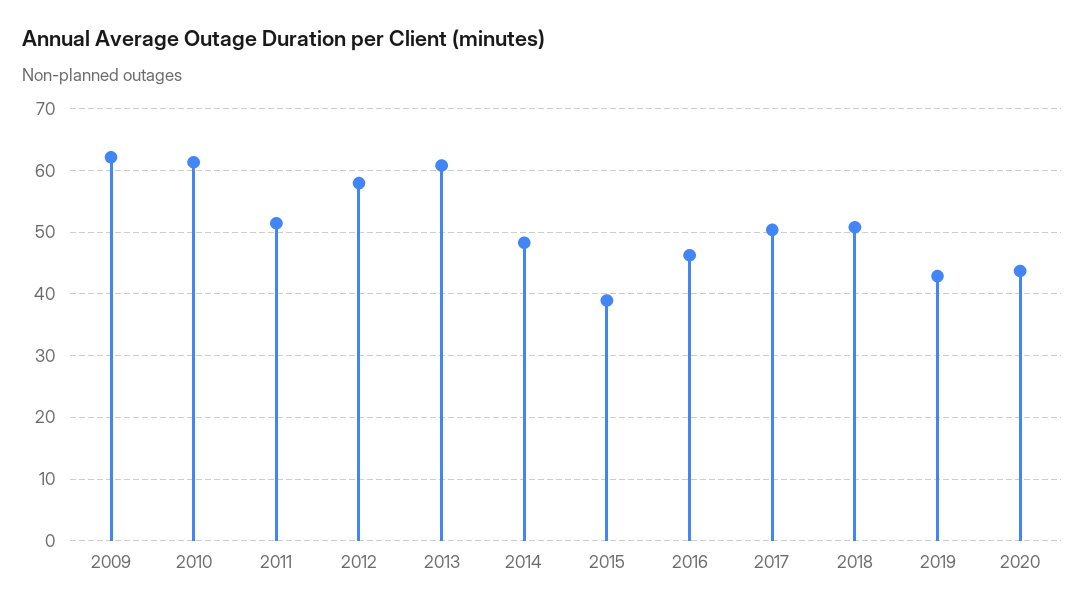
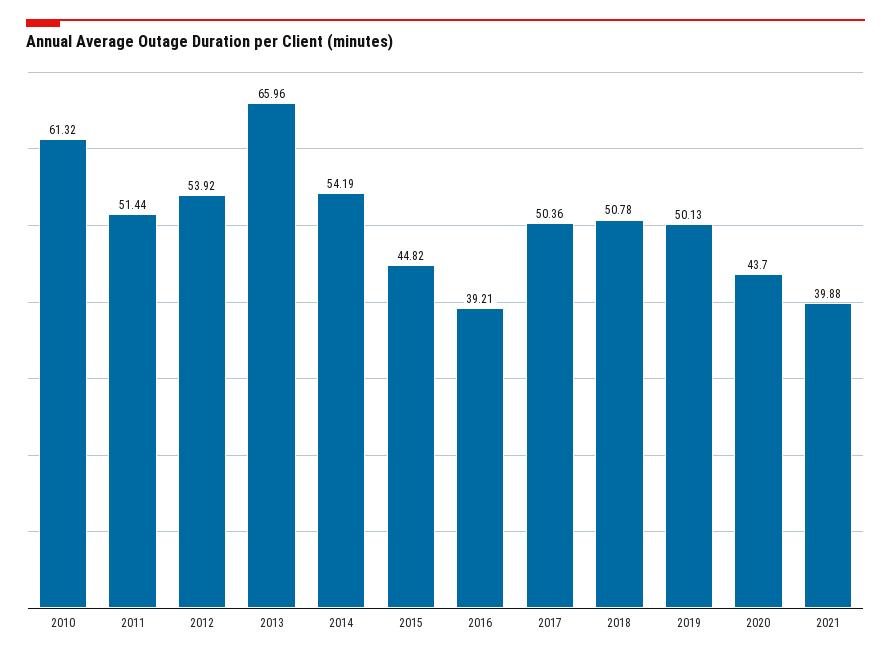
2009: 62 -> none
2012: 58 -> 53.92
2013: 61 -> 65.96
2014: 48 -> 54.19
2015: 39 -> 44.82
2016: 46 -> 39.21
2019: 43 -> 50.13
2021: none -> 39.88

